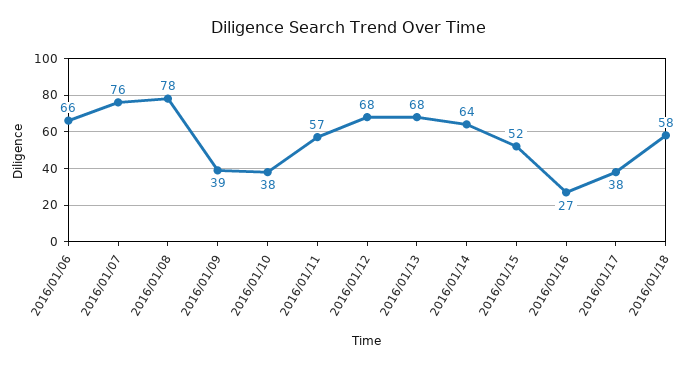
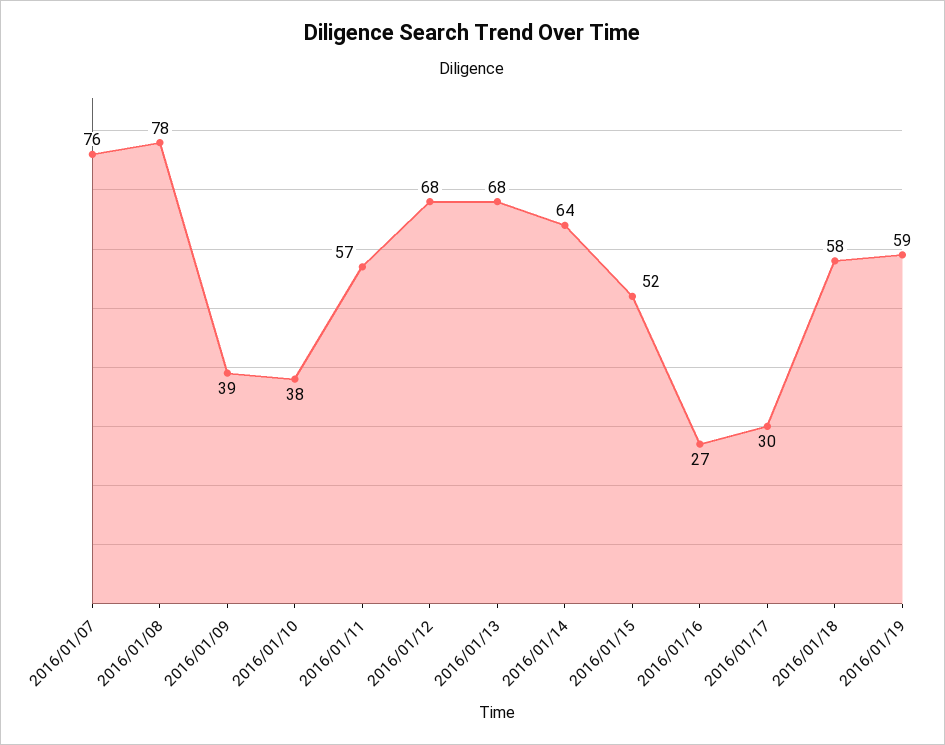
2016/01/06: 66 -> none
2016/01/17: 38 -> 30
2016/01/19: none -> 59

